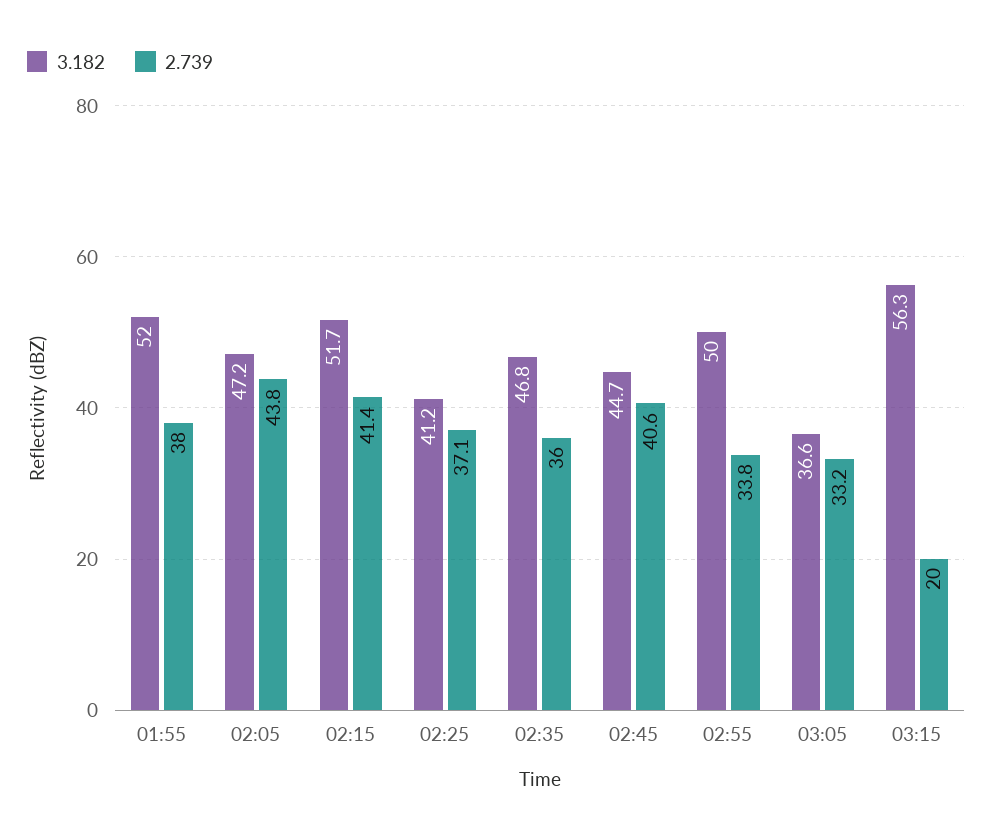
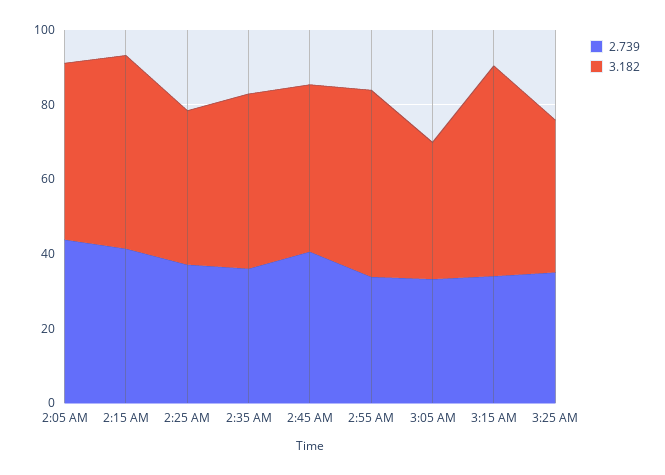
3.182, 01:55: 52 -> none
2.739, 01:55: 38 -> none
2.739, 03:15: 20 -> 35
2.739, 3:25 AM: none -> 35
3.182, 3:25 AM: none -> 40

